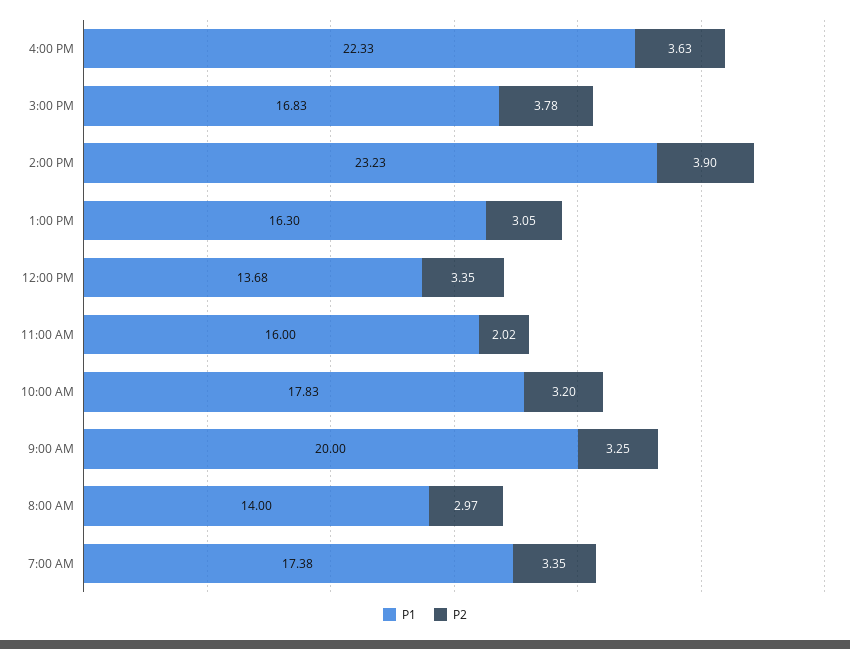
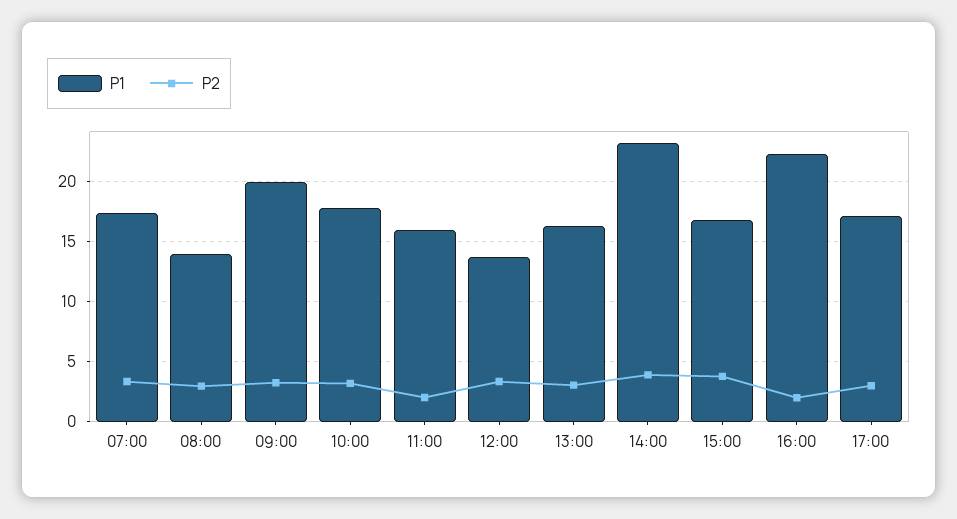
P2, 4:00 PM: 3.63 -> 2
P1, 17:00: none -> 17
P2, 17:00: none -> 3

